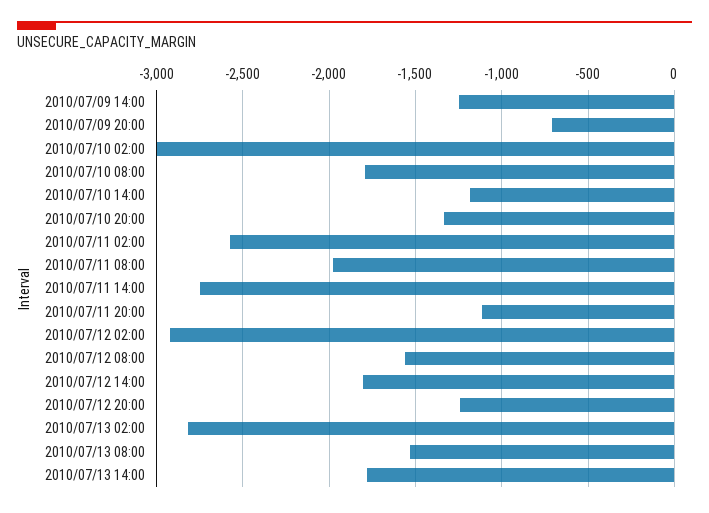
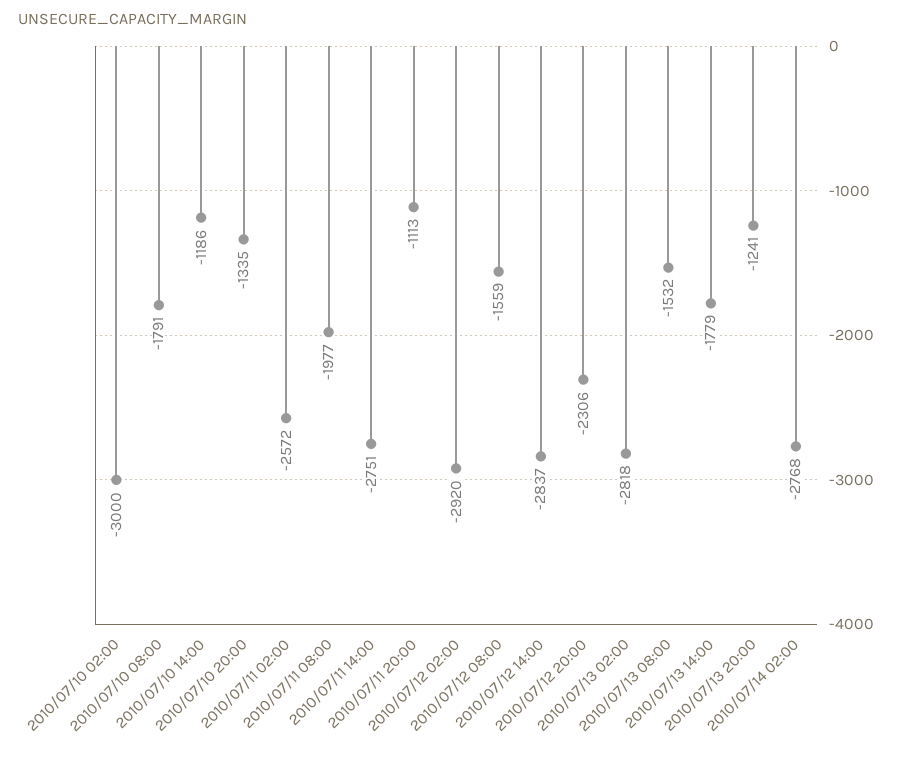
2010/07/09 14:00: -1250 -> none
2010/07/09 20:00: -700 -> none
2010/07/12 14:00: -1800 -> -2837
2010/07/12 20:00: -1250 -> -2306
2010/07/13 20:00: none -> -1241
2010/07/14 02:00: none -> -2768

